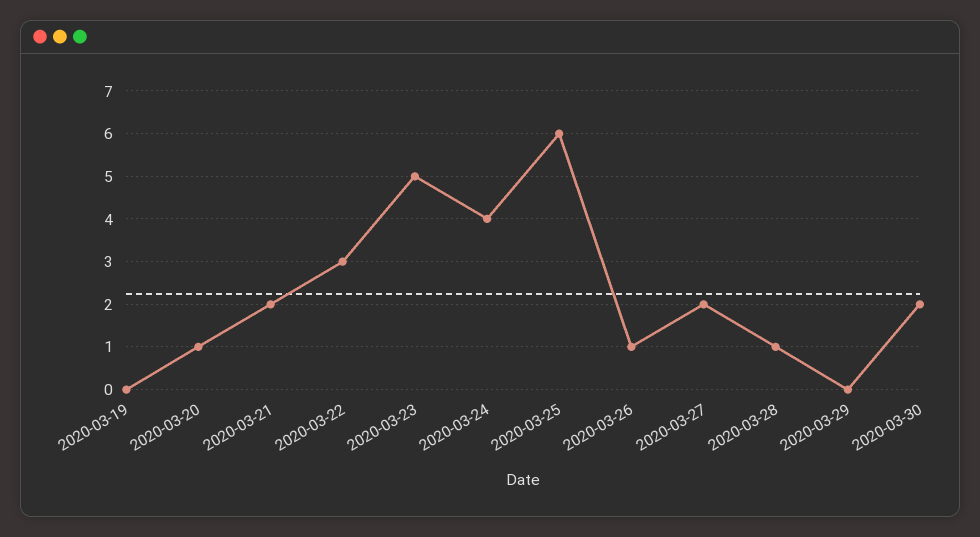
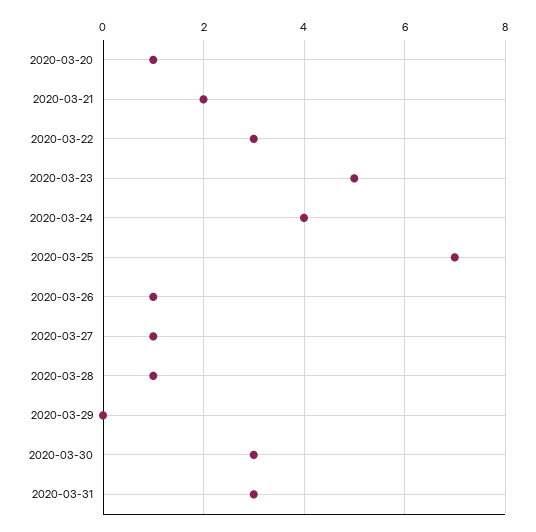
2020-03-19: 0 -> none
2020-03-25: 6 -> 7
2020-03-27: 2 -> 1
2020-03-30: 2 -> 3
2020-03-31: none -> 3

